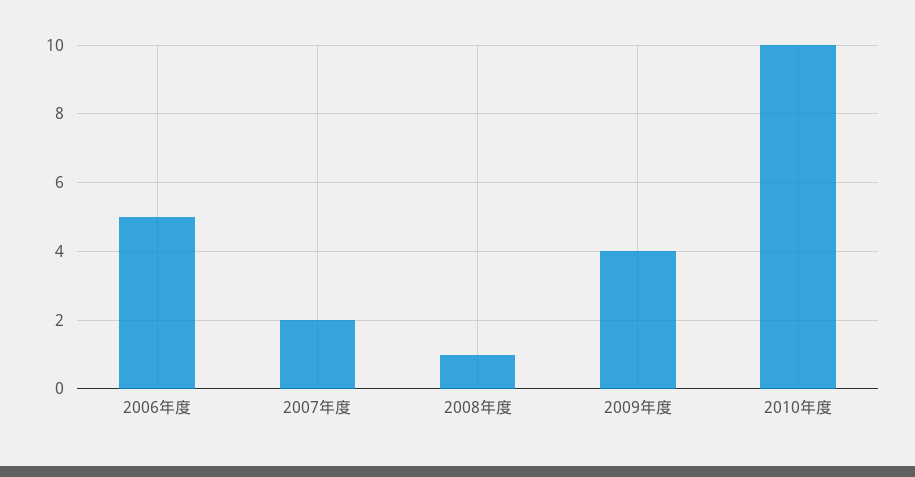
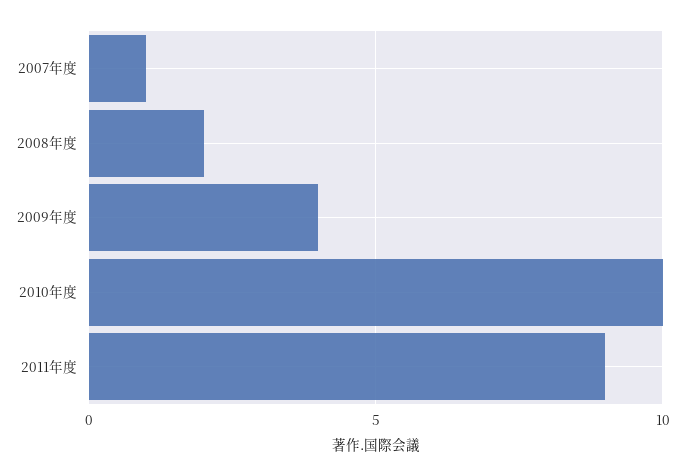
2006年度: 5 -> none
2007年度: 2 -> 1
2008年度: 1 -> 2
2011年度: none -> 9

